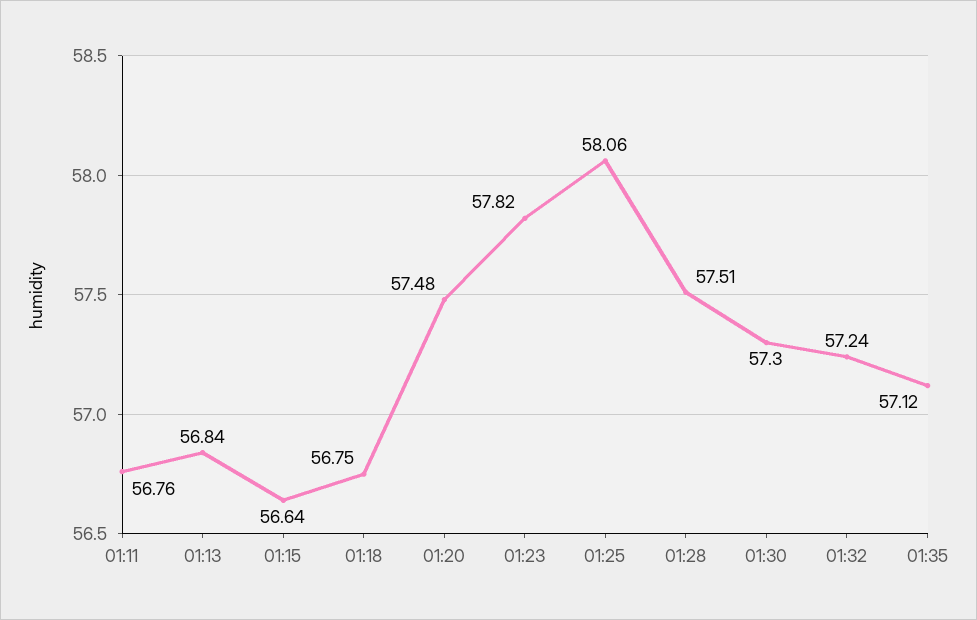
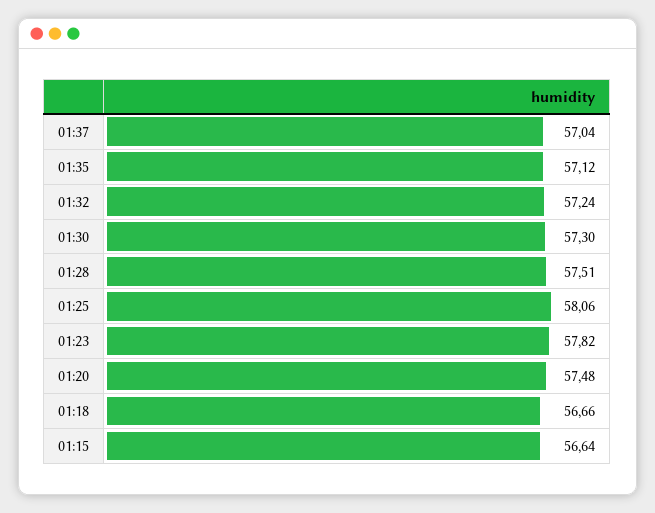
01:11: 56.76 -> none
01:13: 56.84 -> none
01:18: 56.75 -> 56.66
01:37: none -> 57.04

